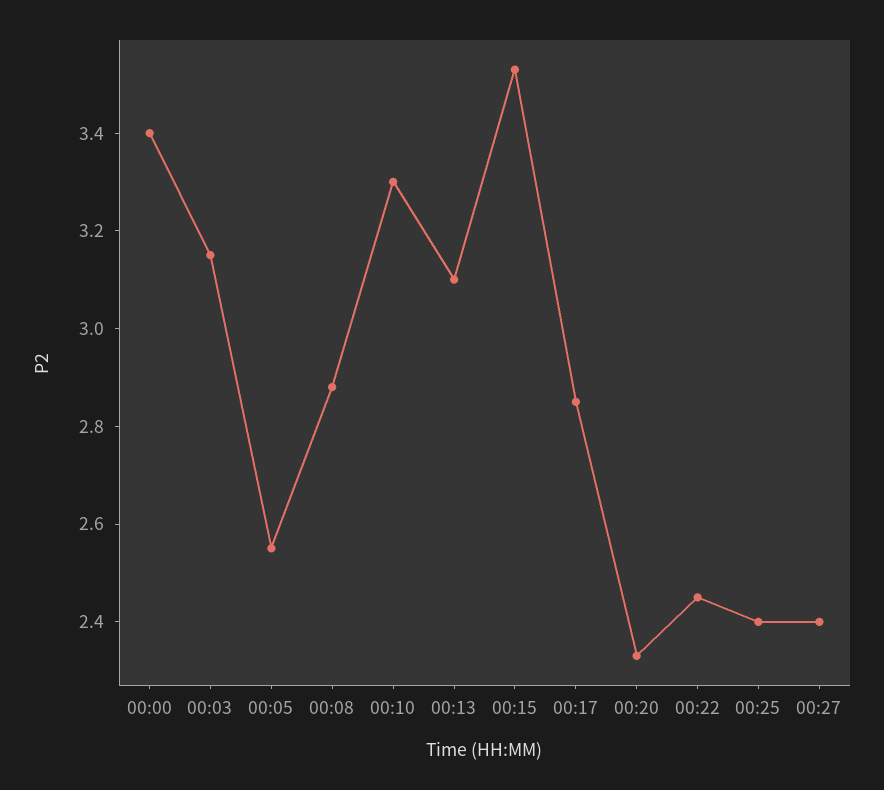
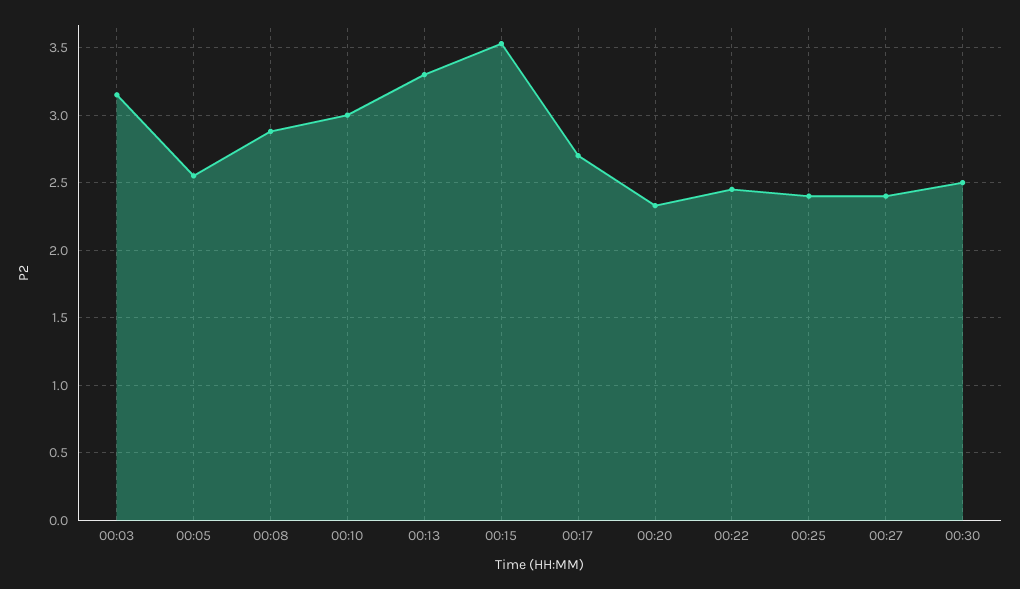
00:00: 3.4 -> none
00:10: 3.3 -> 3
00:13: 3.1 -> 3.3
00:17: 2.85 -> 2.7
00:30: none -> 2.5

